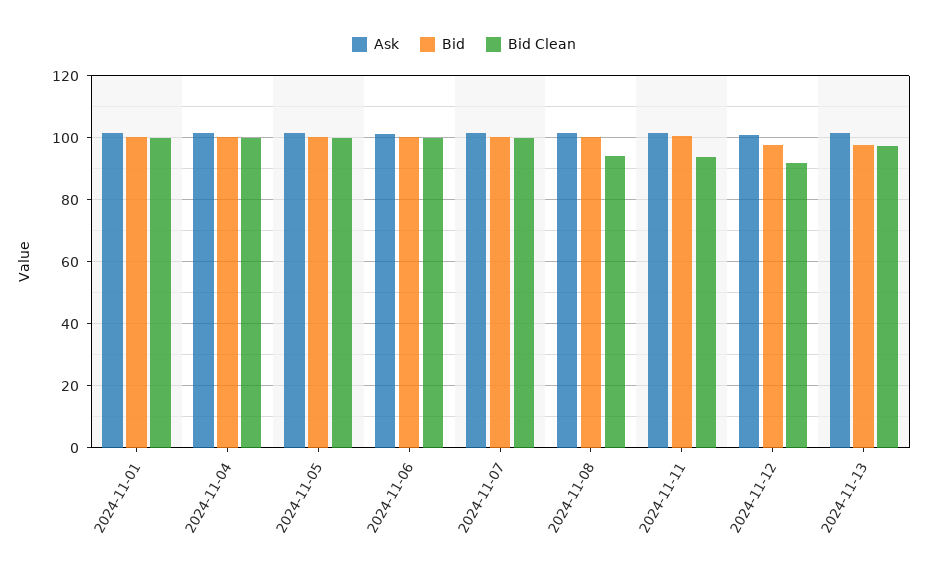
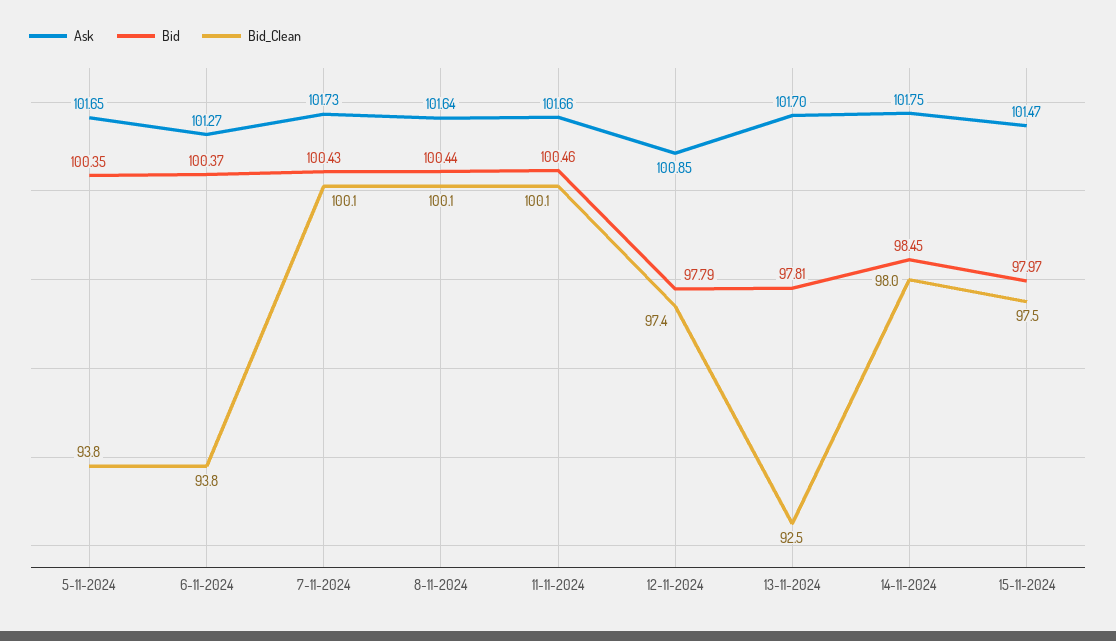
Ask, 2024-11-01: 102 -> none
Bid, 2024-11-01: 100 -> none
Bid Clean, 2024-11-01: 100 -> none
Ask, 2024-11-04: 102 -> none
Bid, 2024-11-04: 100 -> none
Bid Clean, 2024-11-04: 100 -> none
Bid Clean, 2024-11-05: 100 -> 93.8
Bid Clean, 2024-11-06: 100 -> 93.8
Bid Clean, 2024-11-08: 94 -> 100.1
Bid Clean, 2024-11-11: 94 -> 100.1
Bid Clean, 2024-11-12: 92 -> 97.4
Bid Clean, 2024-11-13: 98 -> 92.5
Ask, 14-11-2024: none -> 101.75
Bid, 14-11-2024: none -> 98.45
Bid Clean, 14-11-2024: none -> 98
Ask, 15-11-2024: none -> 101.47
Bid, 15-11-2024: none -> 97.97
Bid Clean, 15-11-2024: none -> 97.5

